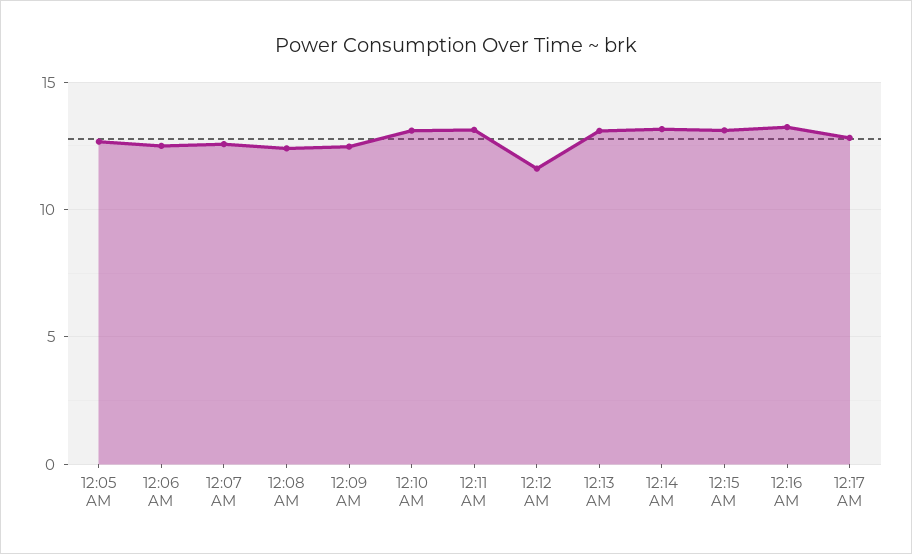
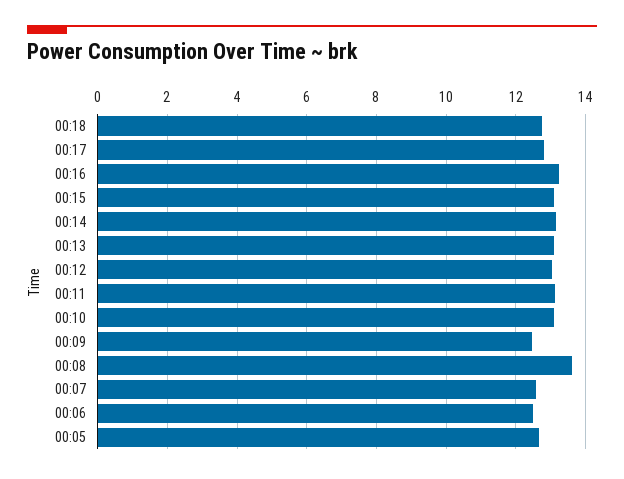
12:08 AM: 12.5 -> 13.6
12:12 AM: 11.5 -> 13
00:18: none -> 12.8

